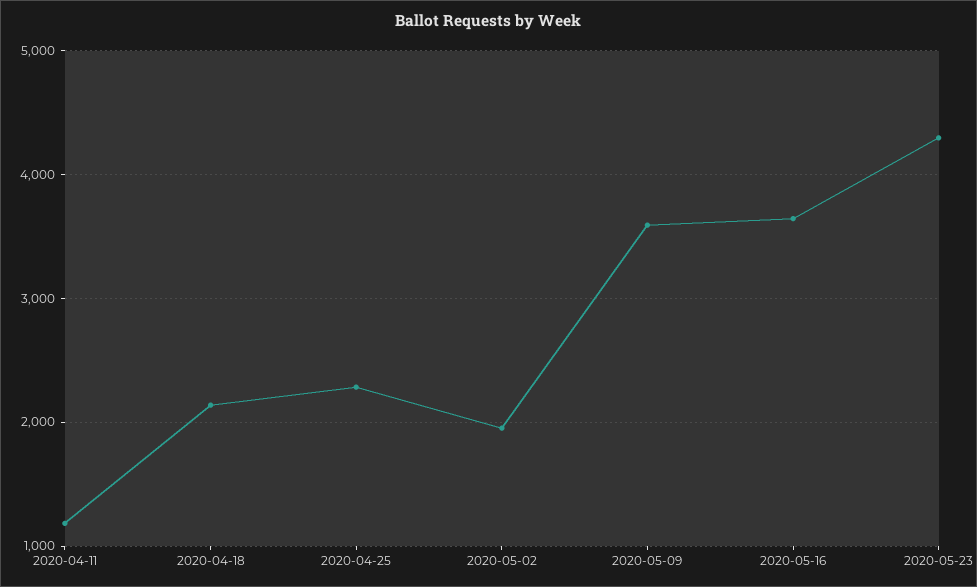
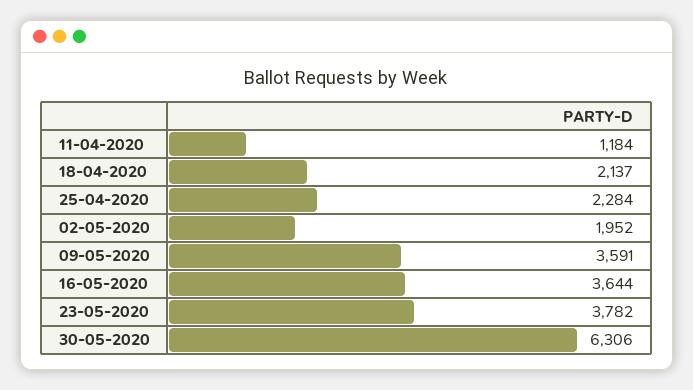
2020-05-23: 4300 -> 3782
30-05-2020: none -> 6306

